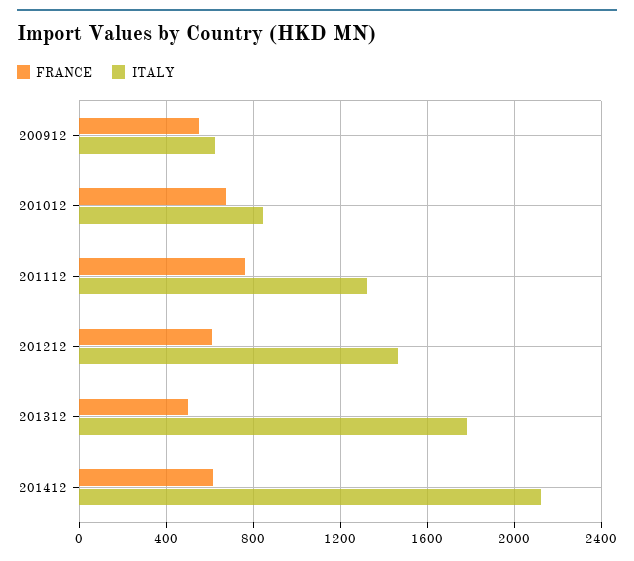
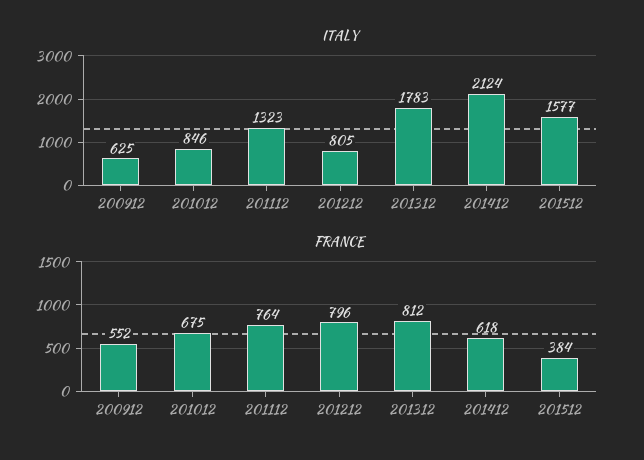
FRANCE, 201212: 600 -> 796
ITALY, 201212: 1450 -> 805
FRANCE, 201312: 500 -> 812
ITALY, 201512: none -> 1577
FRANCE, 201512: none -> 384

